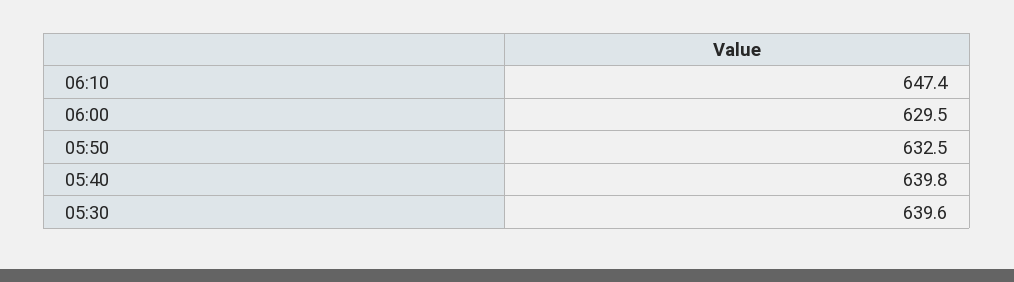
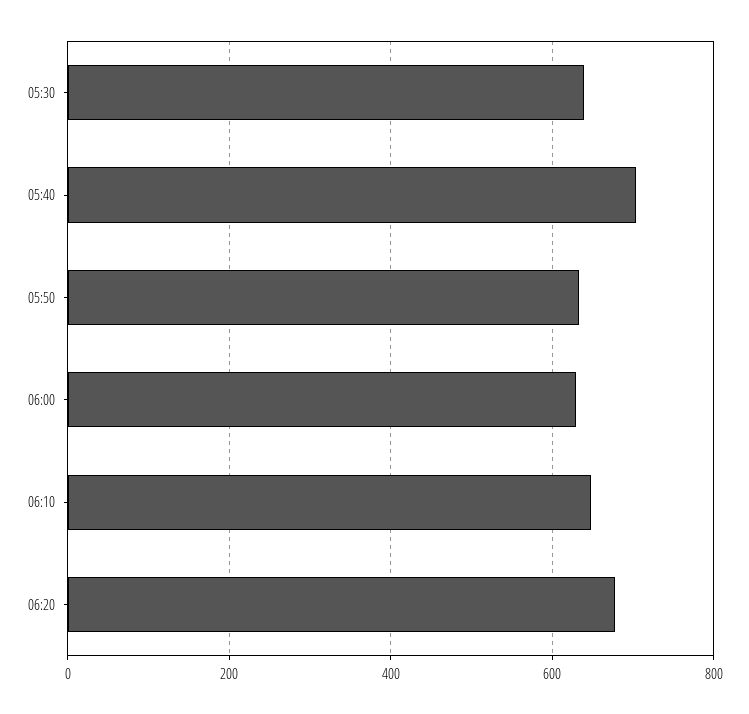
05:40: 639.8 -> 700
06:20: none -> 680

